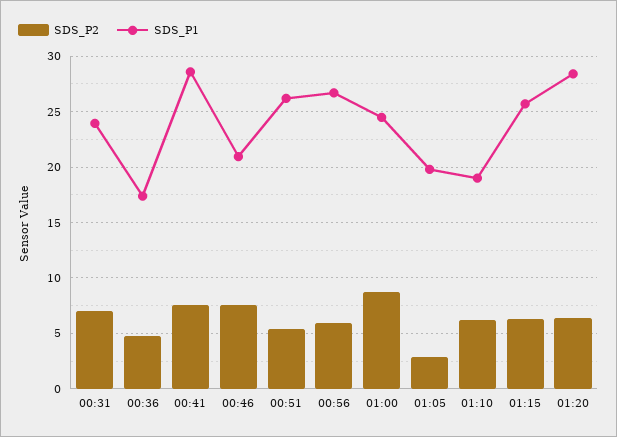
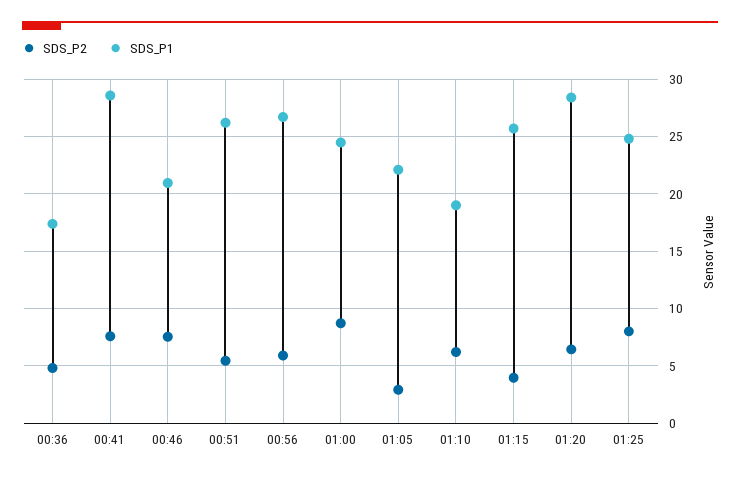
SDS_P2, 00:31: 7 -> none
SDS_P1, 00:31: 24 -> none
SDS_P1, 01:05: 20 -> 22
SDS_P2, 01:15: 6 -> 4
SDS_P2, 01:25: none -> 8
SDS_P1, 01:25: none -> 25

